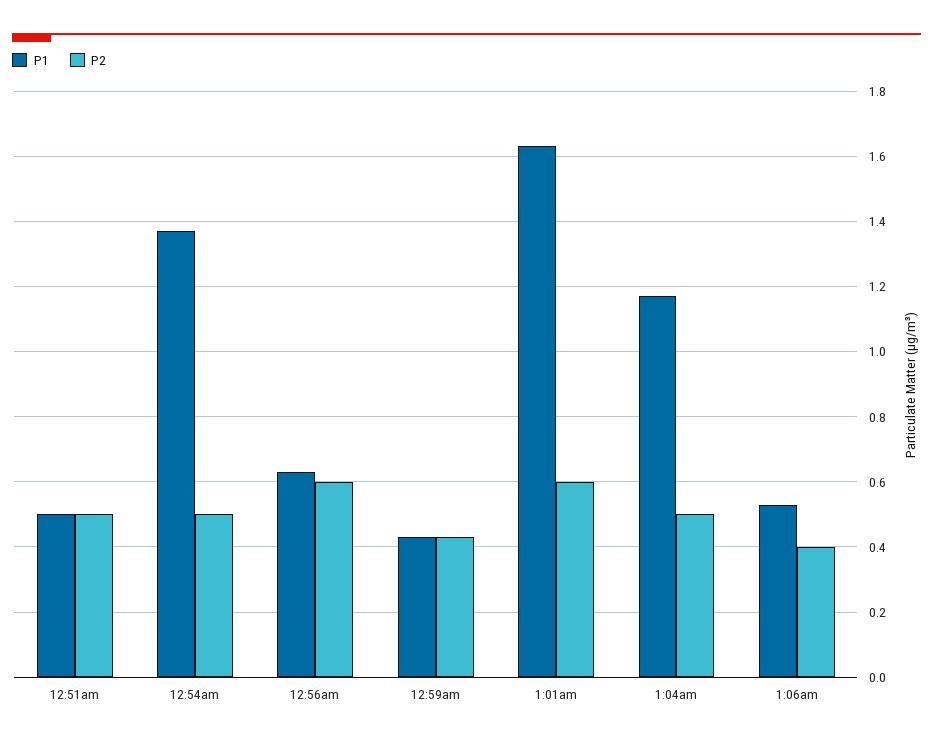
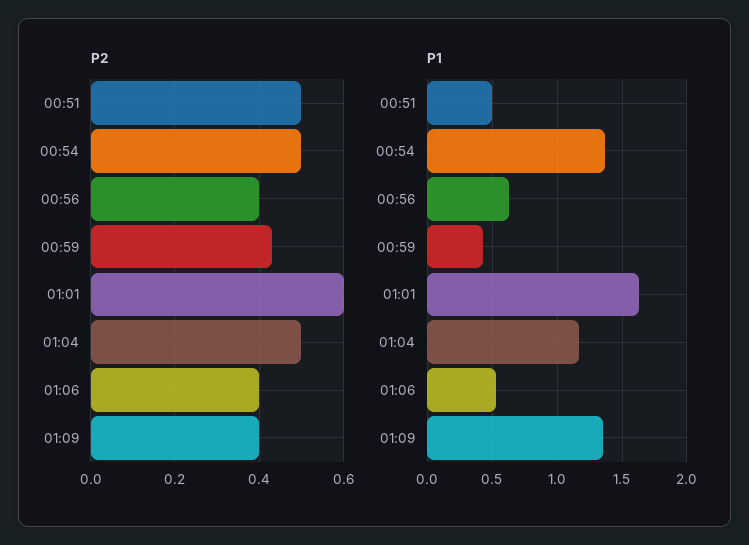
P2, 12:56am: 0.6 -> 0.4
P2, 01:09: none -> 0.4
P1, 01:09: none -> 1.35

